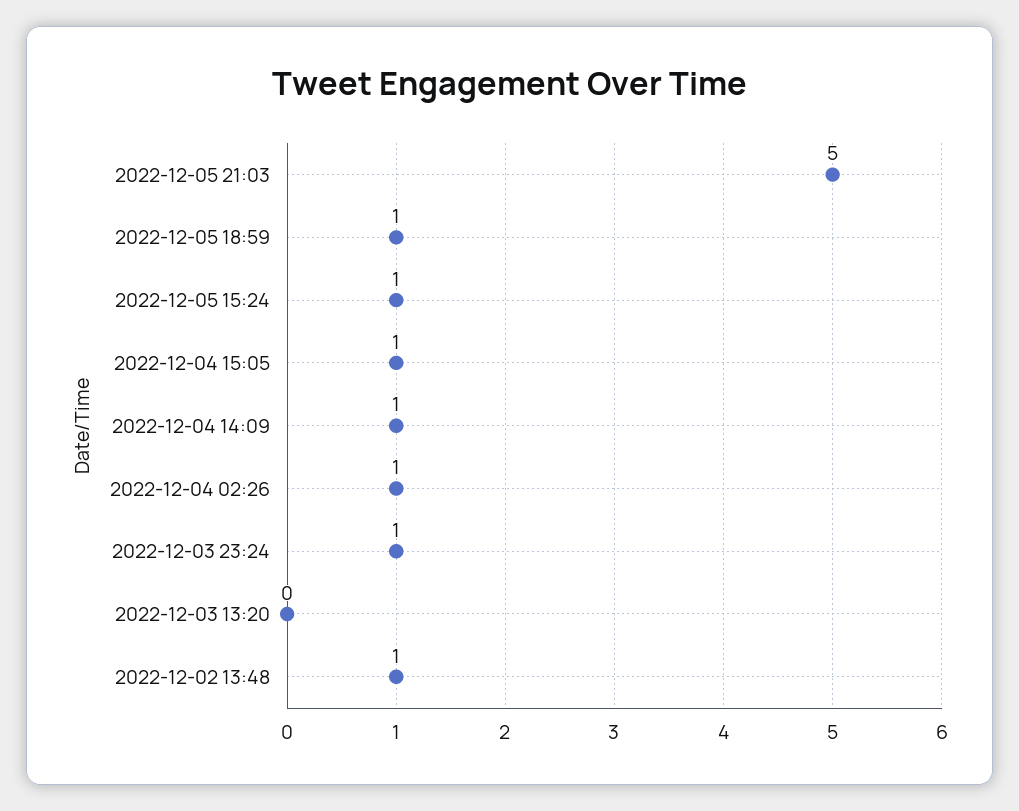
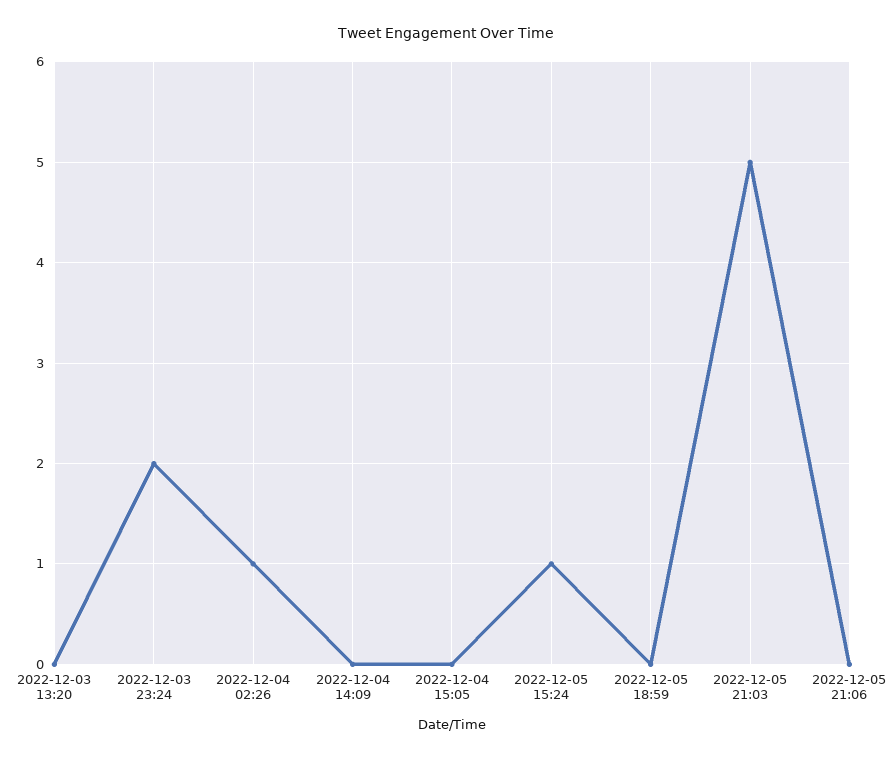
2022-12-05 18:59: 1 -> 0
2022-12-04 15:05: 1 -> 0
2022-12-04 14:09: 1 -> 0
2022-12-03 23:24: 1 -> 2
2022-12-02 13:48: 1 -> none
2022-12-05 21:06: none -> 0

